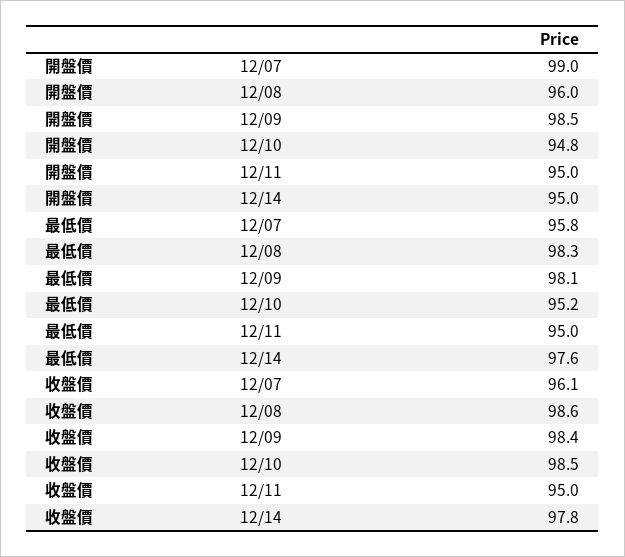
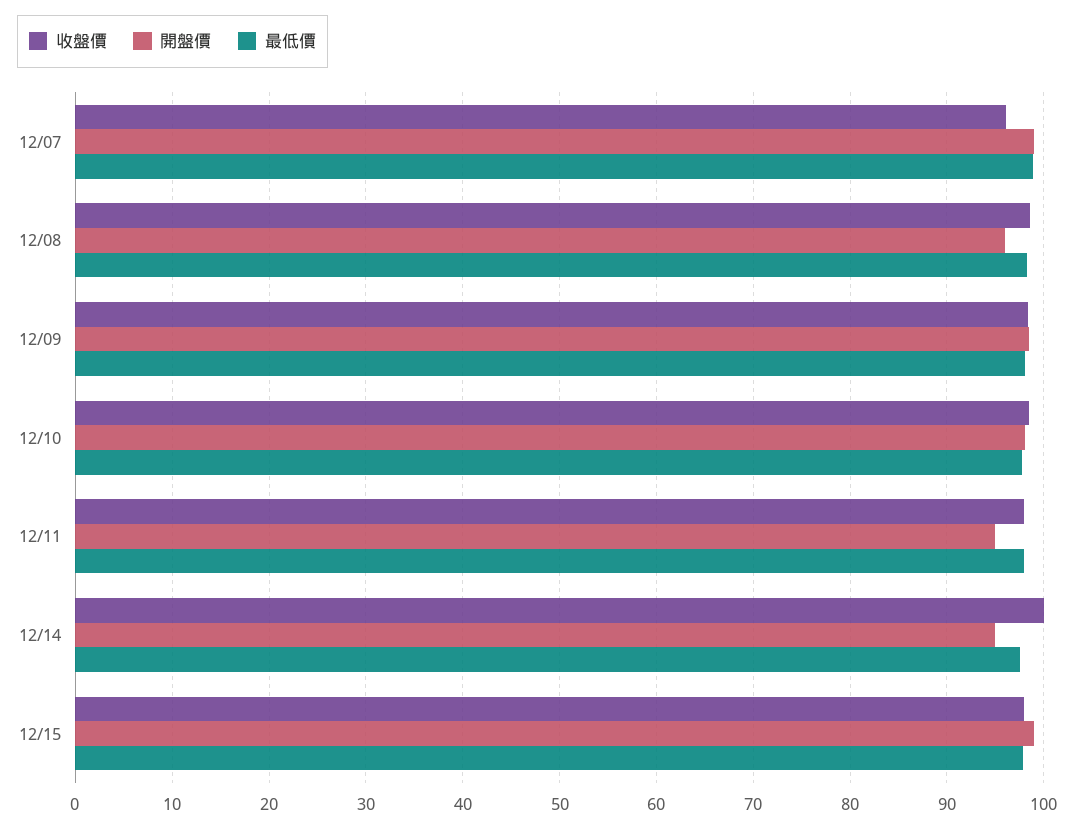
開盤價, 12/10: 94.8 -> 98
最低價, 12/07: 95.8 -> 99
最低價, 12/10: 95.2 -> 98
最低價, 12/11: 95 -> 98
收盤價, 12/11: 95 -> 98
收盤價, 12/14: 97.8 -> 100
收盤價, 12/15: none -> 98
開盤價, 12/15: none -> 99
最低價, 12/15: none -> 98

